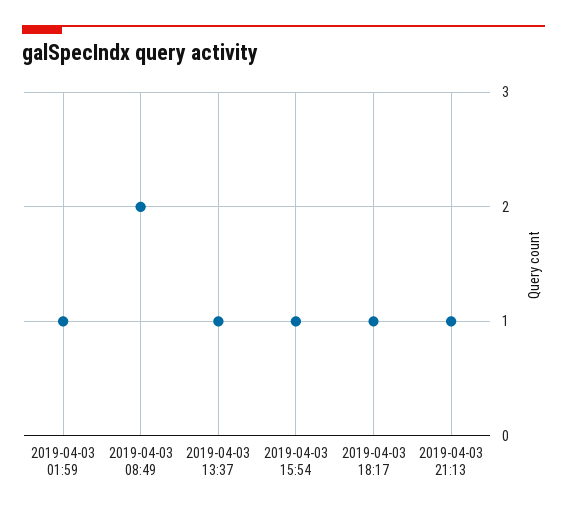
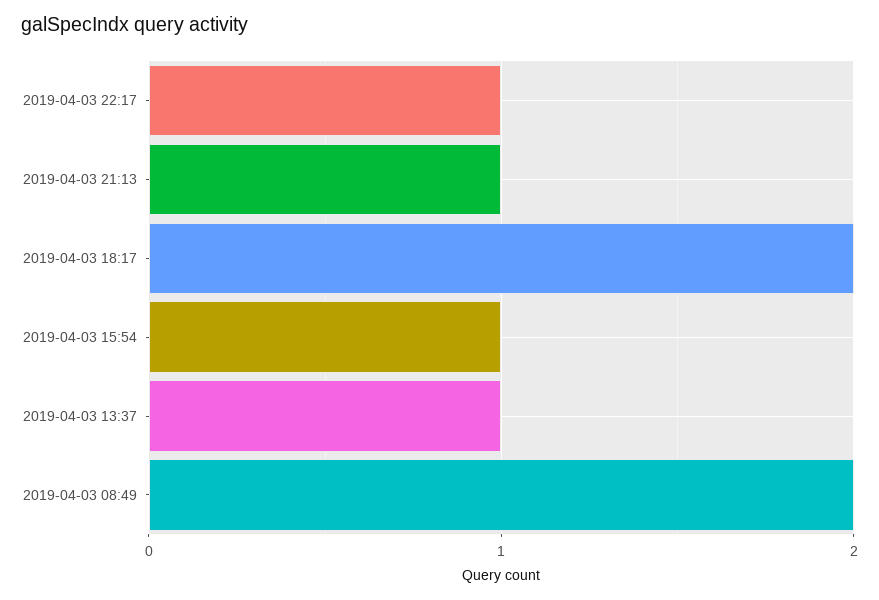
2019-04-03 01:59: 1 -> none
2019-04-03 18:17: 1 -> 2
2019-04-03 22:17: none -> 1

